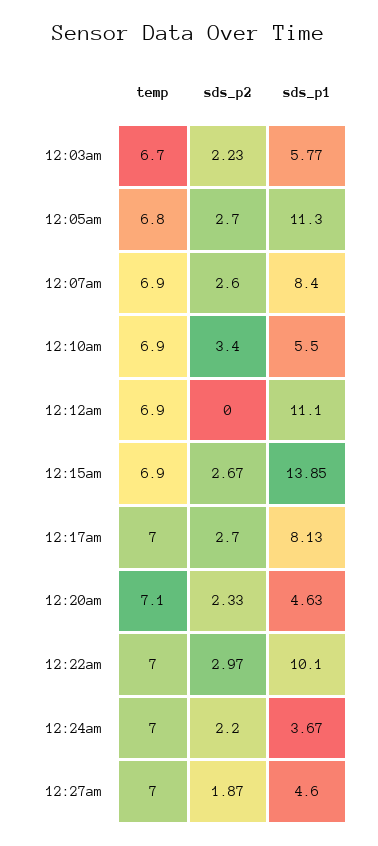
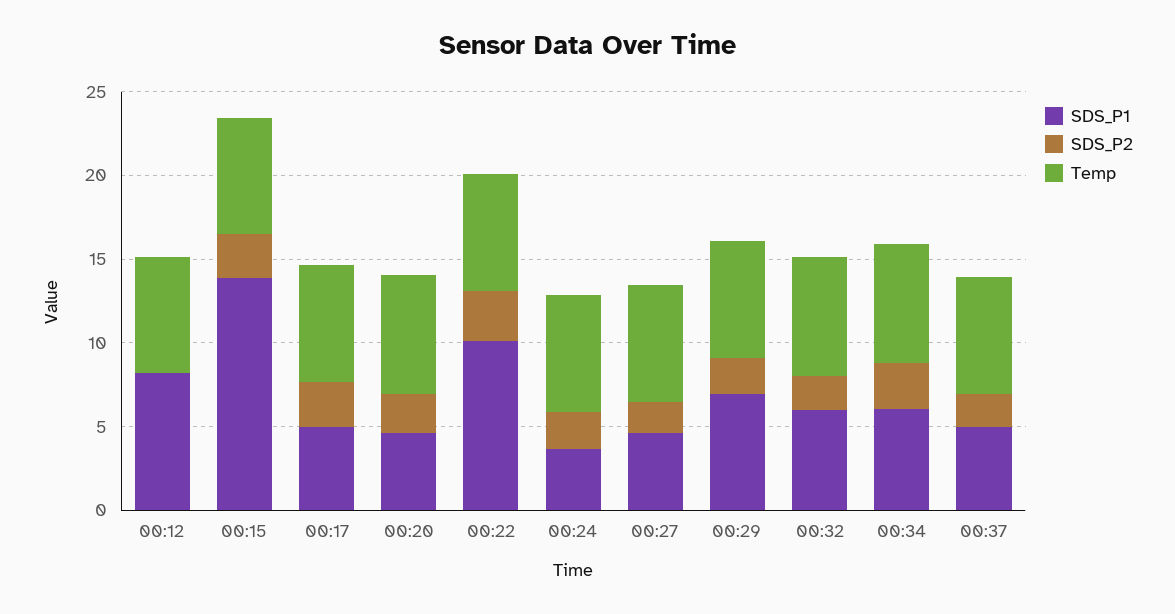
temp, 12:03am: 6.7 -> none
sds_p2, 12:03am: 2.23 -> none
sds_p1, 12:03am: 5.77 -> none
temp, 12:05am: 6.8 -> none
sds_p2, 12:05am: 2.7 -> none
sds_p1, 12:05am: 11.3 -> none
temp, 12:07am: 6.9 -> none
sds_p2, 12:07am: 2.6 -> none
sds_p1, 12:07am: 8.4 -> none
temp, 12:10am: 6.9 -> none
sds_p2, 12:10am: 3.4 -> none
sds_p1, 12:10am: 5.5 -> none
sds_p1, 12:12am: 11.1 -> 8
sds_p1, 12:17am: 8.13 -> 5
sds_p1, 00:29: none -> 7
sds_p2, 00:29: none -> 2
temp, 00:29: none -> 7
sds_p1, 00:32: none -> 6
sds_p2, 00:32: none -> 2
temp, 00:32: none -> 7
sds_p1, 00:34: none -> 6
sds_p2, 00:34: none -> 3
temp, 00:34: none -> 7
sds_p1, 00:37: none -> 5
sds_p2, 00:37: none -> 2
temp, 00:37: none -> 7

